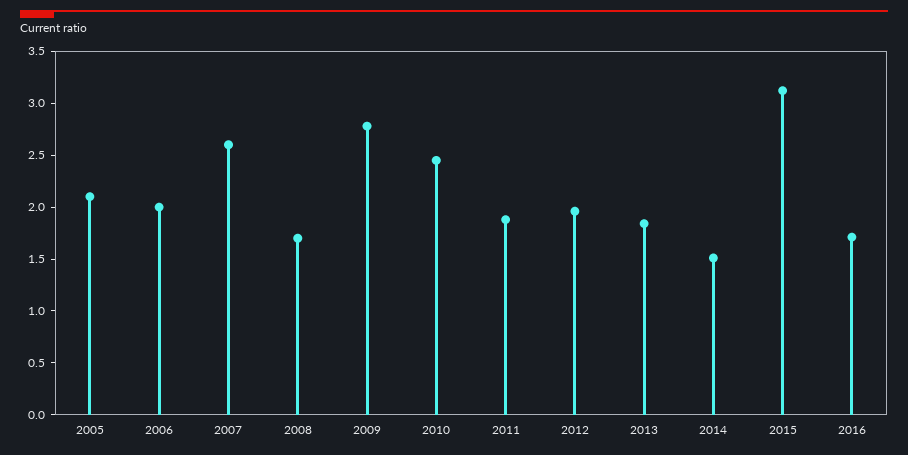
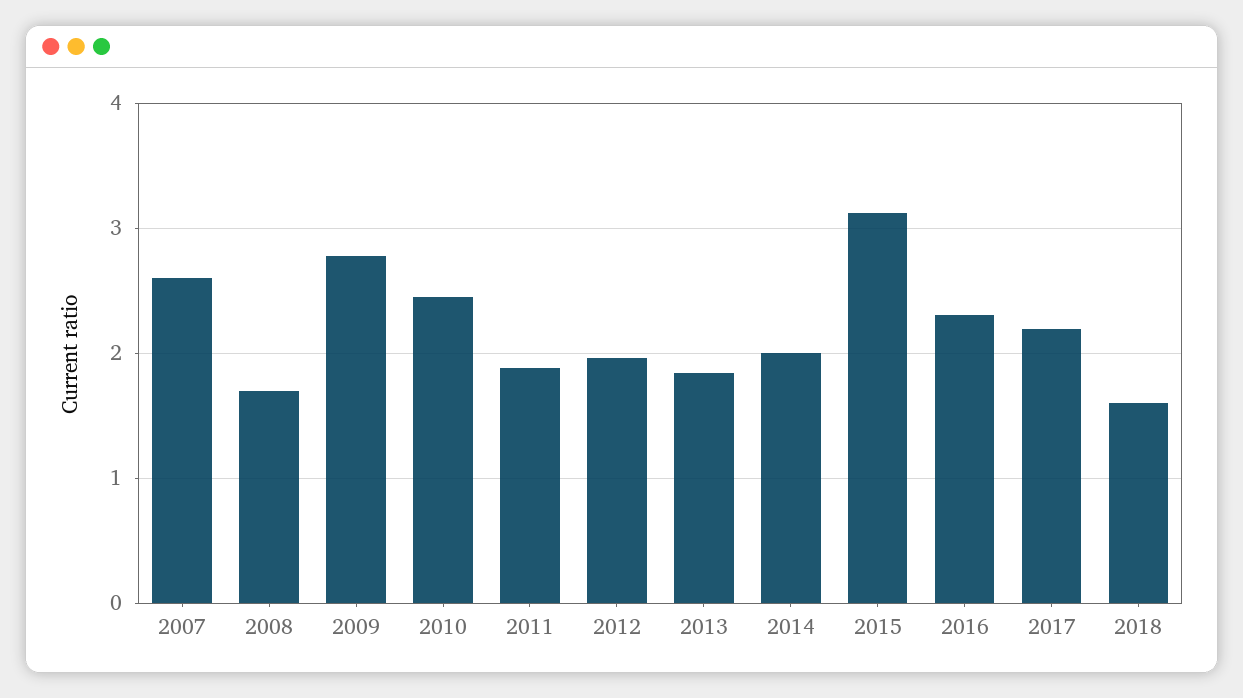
2005: 2.1 -> none
2006: 2 -> none
2014: 1.5 -> 2
2016: 1.7 -> 2.3
2017: none -> 2.2
2018: none -> 1.6

